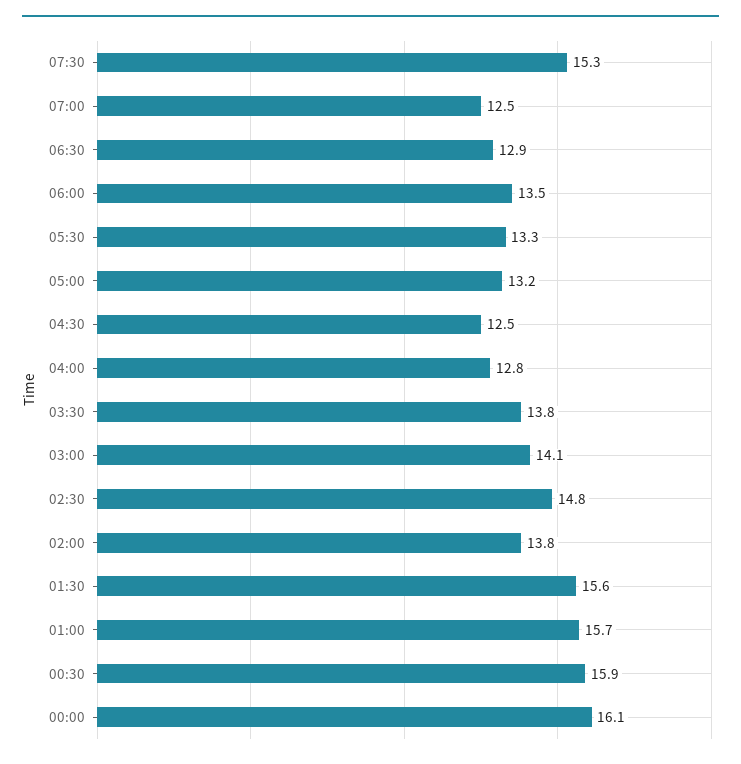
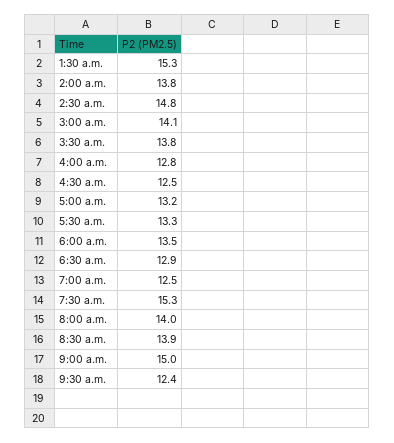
01:30: 15.6 -> 15.3
01:00: 15.7 -> none
00:30: 15.9 -> none
00:00: 16.1 -> none
8:00 a.m.: none -> 14
8:30 a.m.: none -> 13.9
9:00 a.m.: none -> 15
9:30 a.m.: none -> 12.4

